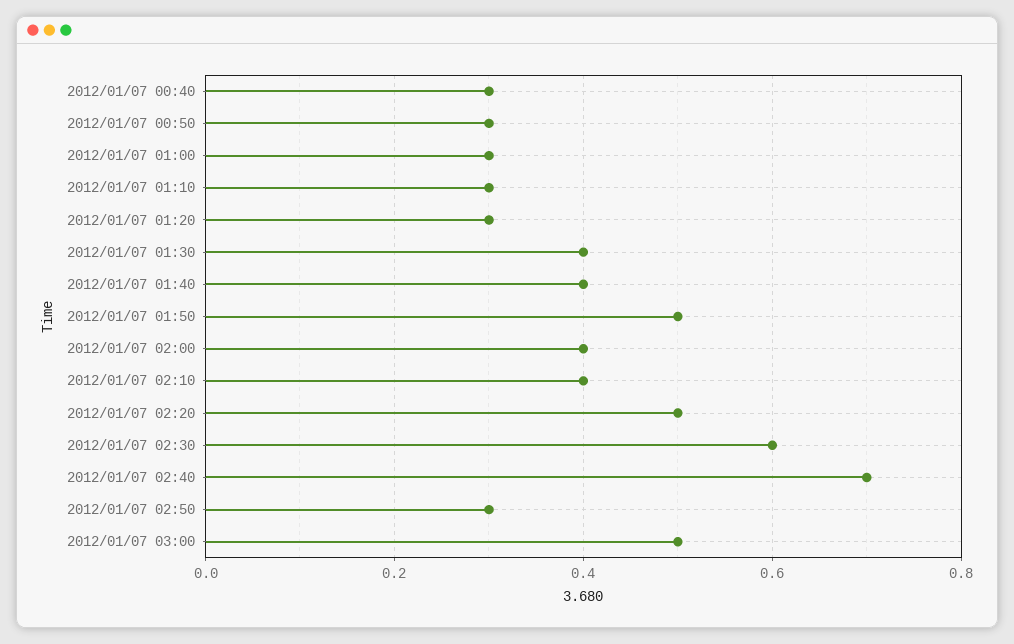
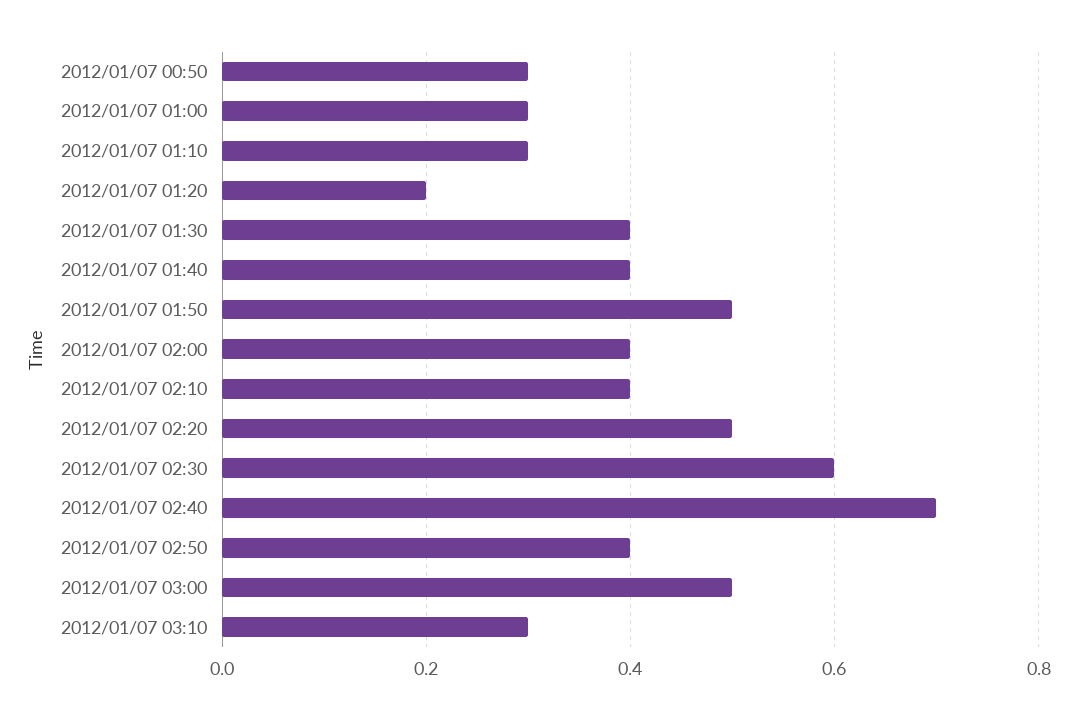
2012/01/07 00:40: 0.3 -> none
2012/01/07 01:20: 0.3 -> 0.2
2012/01/07 02:50: 0.3 -> 0.4
2012/01/07 03:10: none -> 0.3

